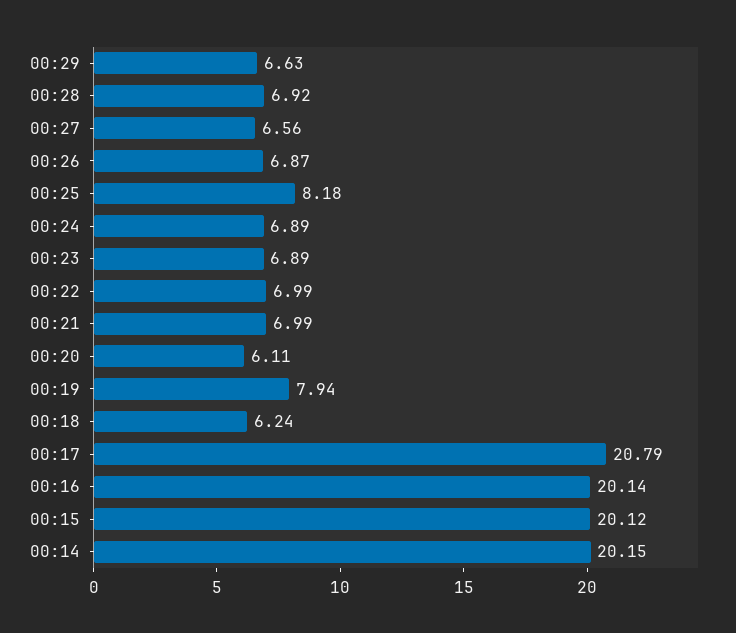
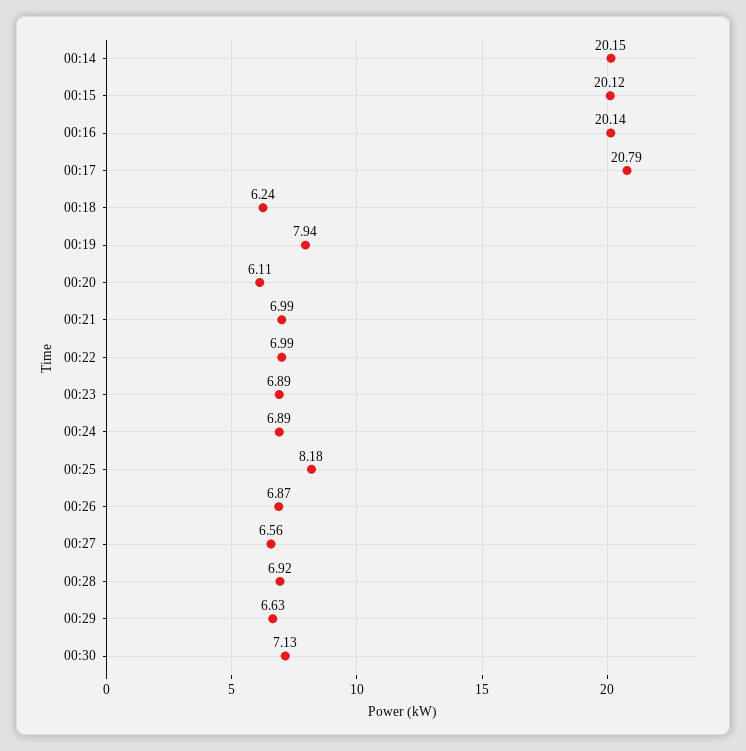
00:30: none -> 7.13

